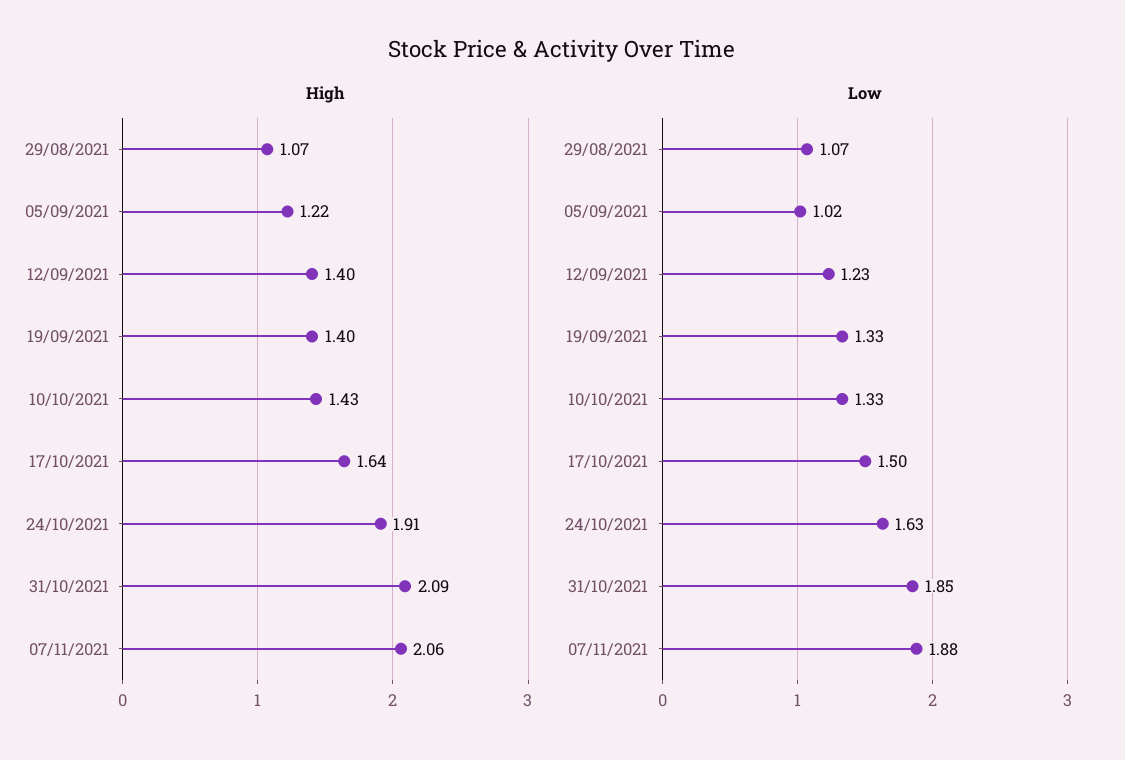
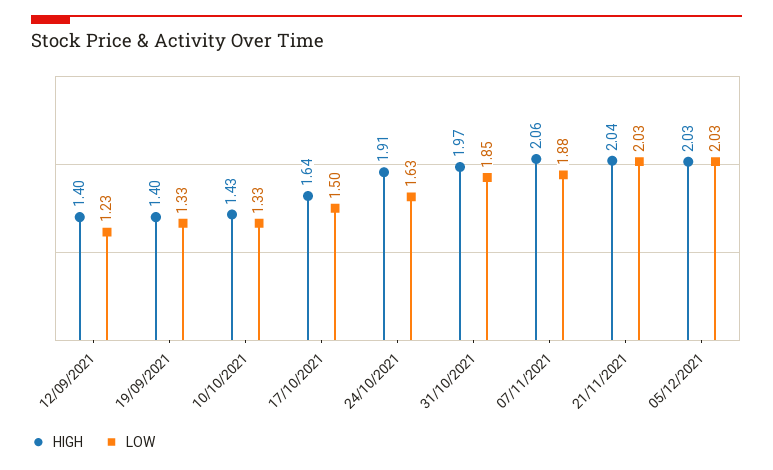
High, 29/08/2021: 1.07 -> none
High, 05/09/2021: 1.22 -> none
High, 31/10/2021: 2.09 -> 1.97
Low, 29/08/2021: 1.07 -> none
Low, 05/09/2021: 1.02 -> none
High, 21/11/2021: none -> 2.04
Low, 21/11/2021: none -> 2.03
High, 05/12/2021: none -> 2.03
Low, 05/12/2021: none -> 2.03

